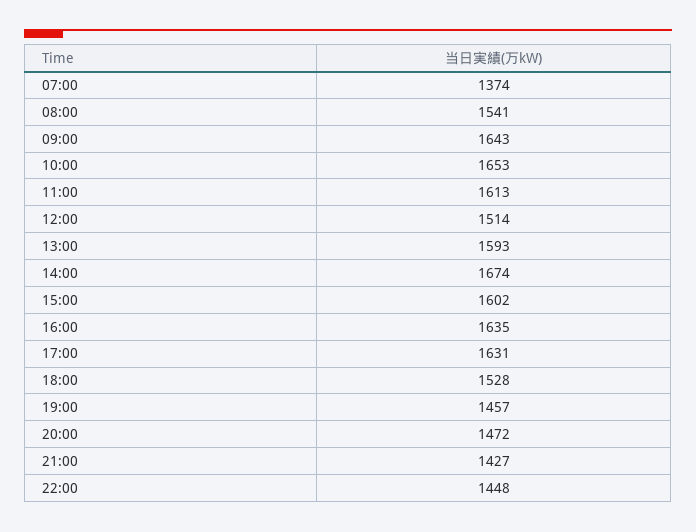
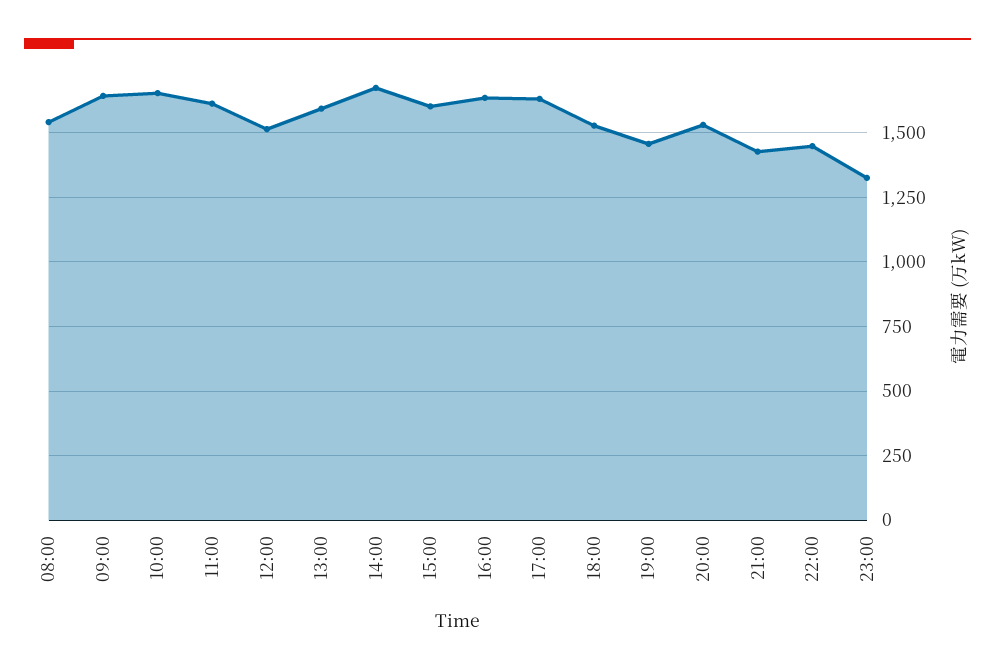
07:00: 1374 -> none
20:00: 1472 -> 1525
23:00: none -> 1325

